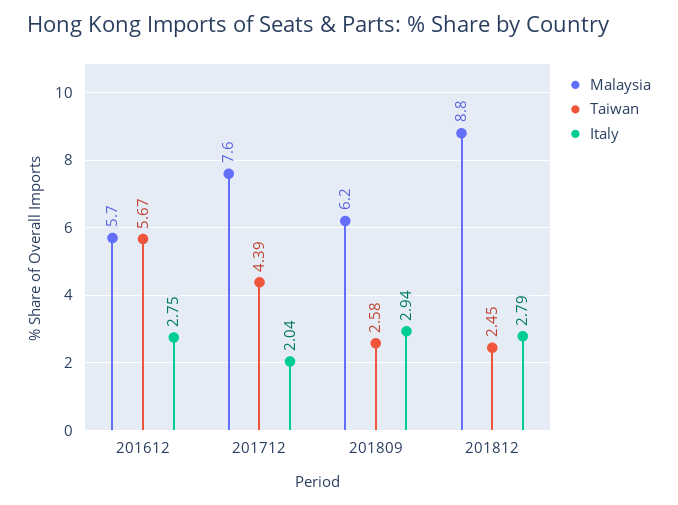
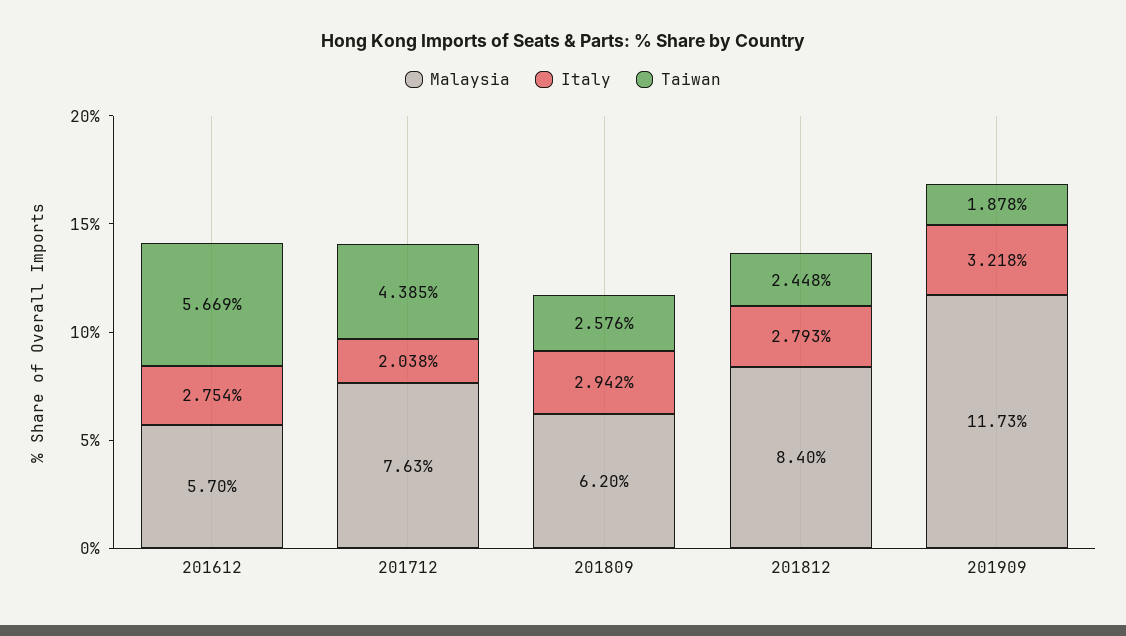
Malaysia, 201812: 8.8 -> 8.4
Malaysia, 201909: none -> 11.73
Italy, 201909: none -> 3.218
Taiwan, 201909: none -> 1.878

